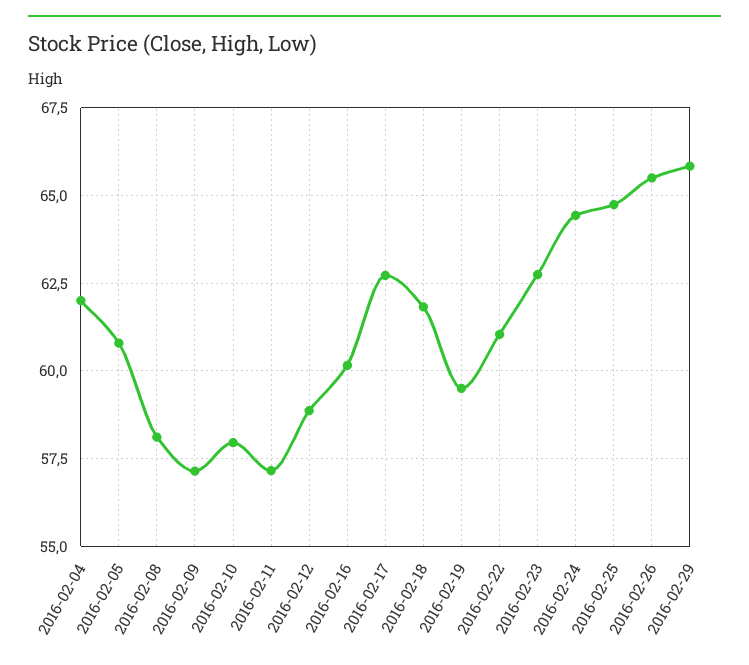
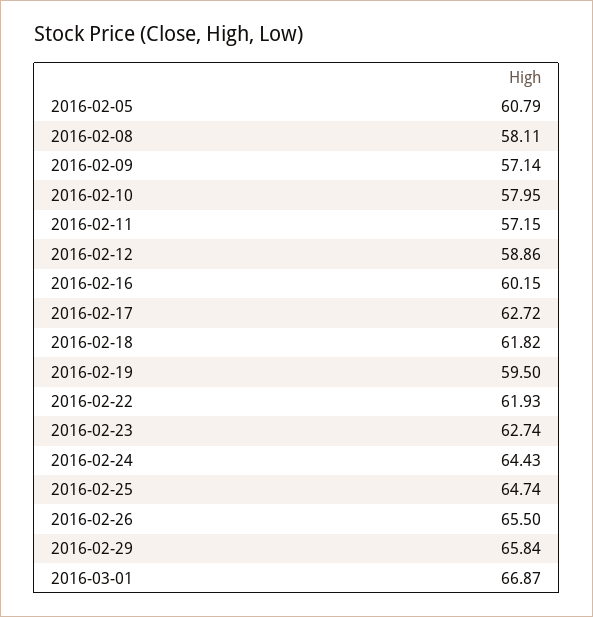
2016-02-04: 62 -> none
2016-02-22: 61 -> 61.93
2016-03-01: none -> 66.87

